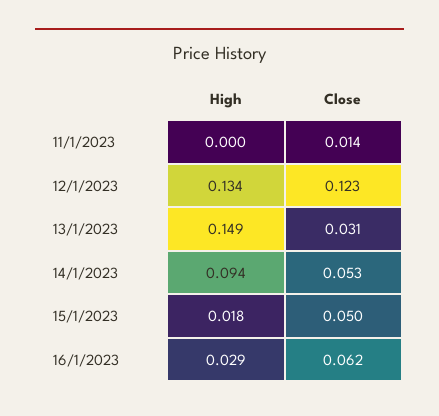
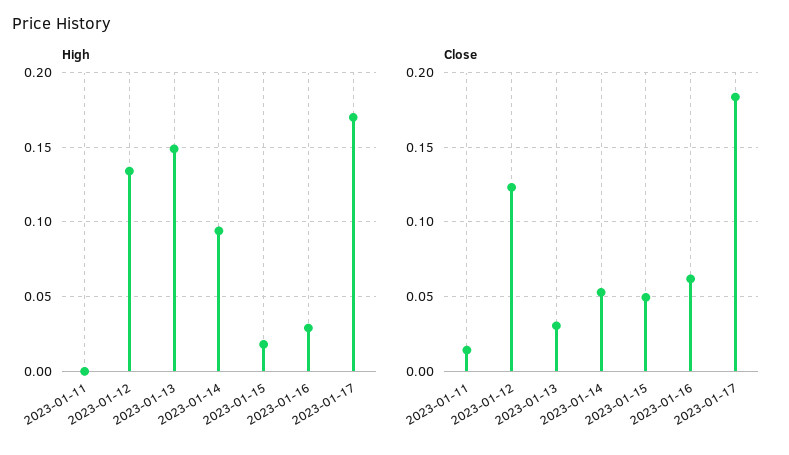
High, 2023-01-17: none -> 0.17
Close, 2023-01-17: none -> 0.185

